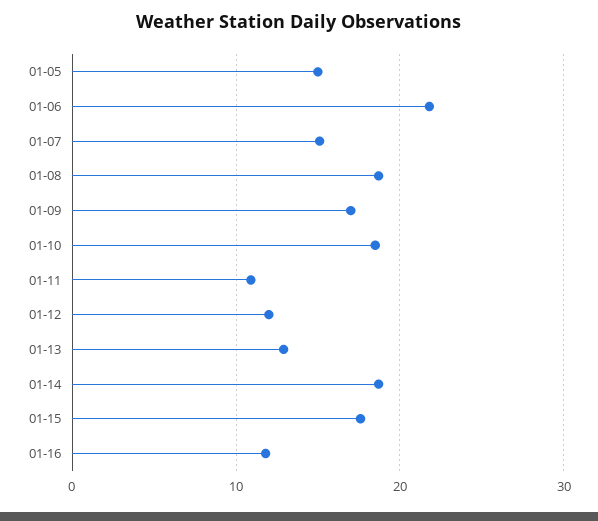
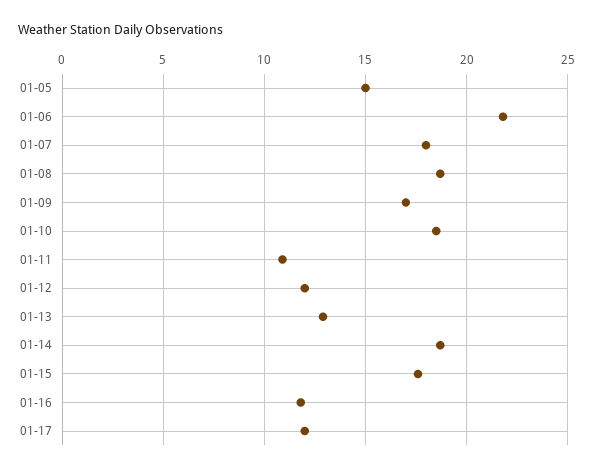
01-07: 15 -> 18
01-17: none -> 12

